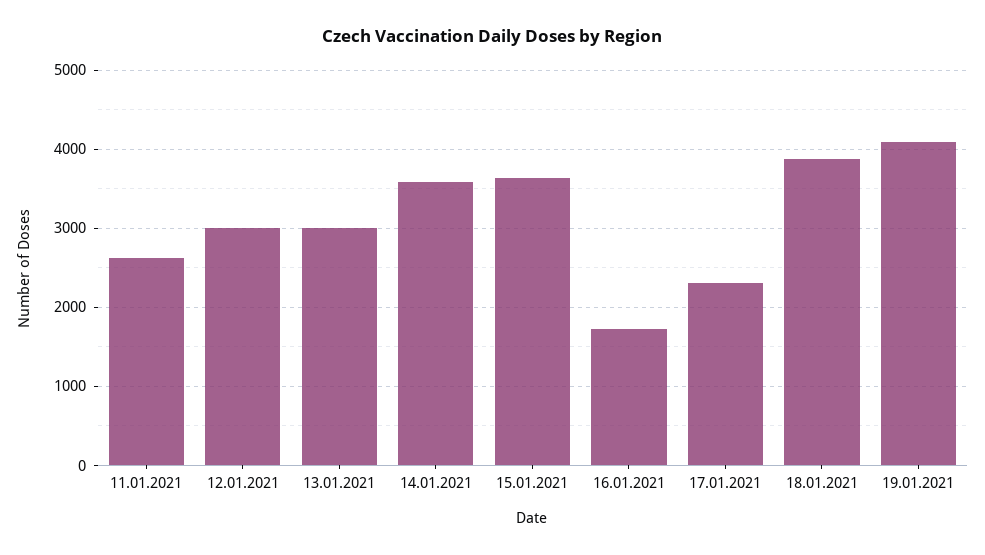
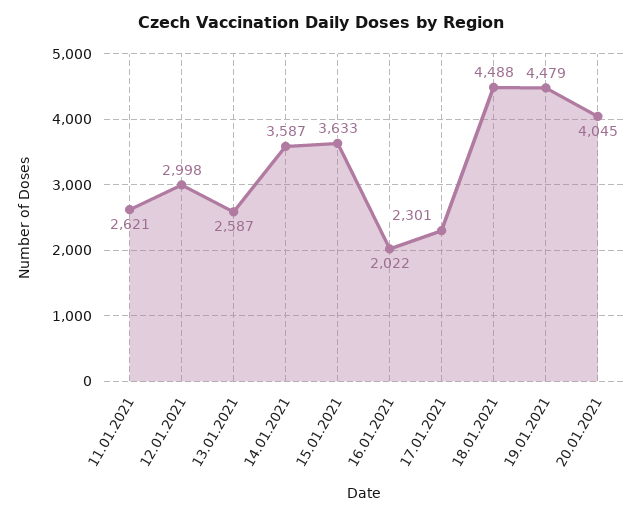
13.01.2021: 3000 -> 2587
16.01.2021: 1700 -> 2022
18.01.2021: 3900 -> 4488
19.01.2021: 4100 -> 4479
20.01.2021: none -> 4045

